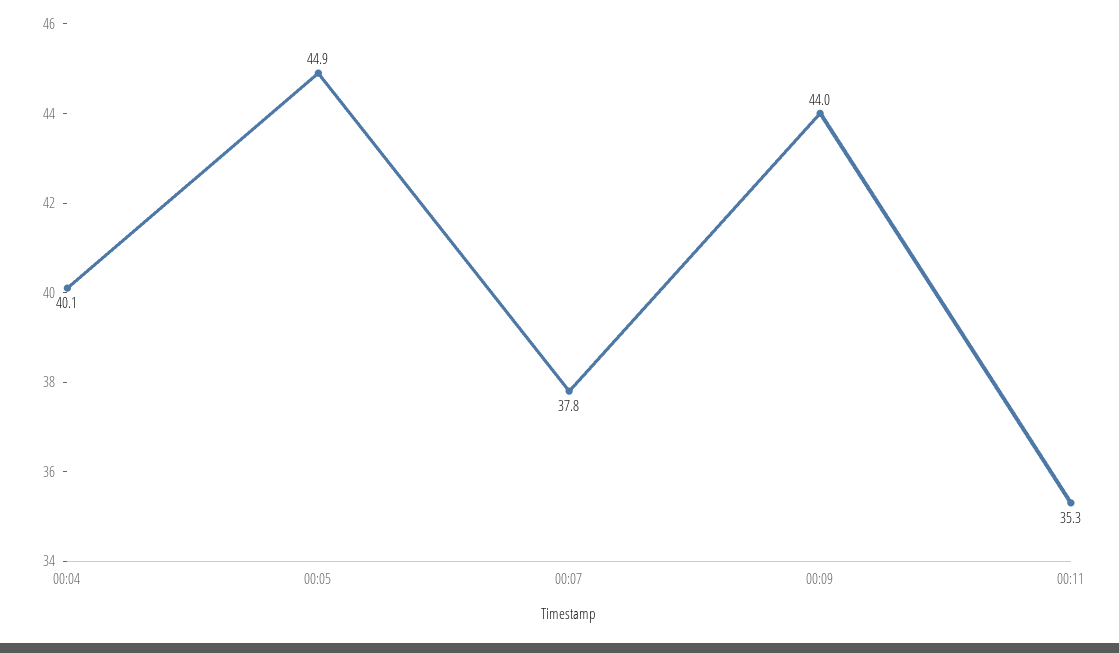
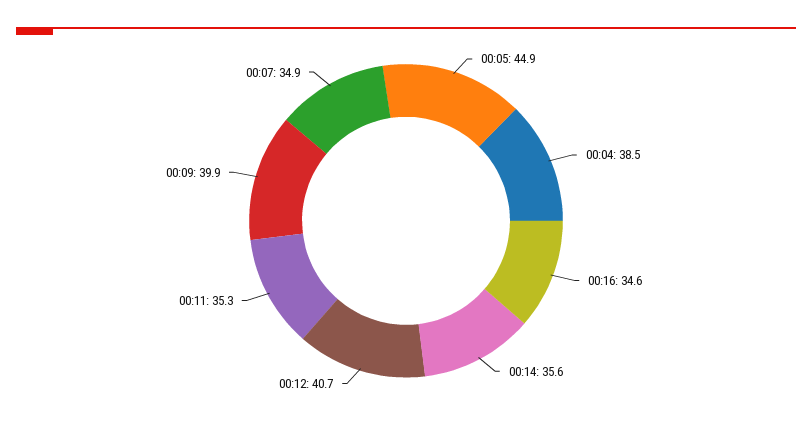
00:04: 40.1 -> 38.5
00:07: 37.8 -> 34.9
00:09: 44 -> 39.9
00:16: none -> 34.6
00:14: none -> 35.6
00:12: none -> 40.7

